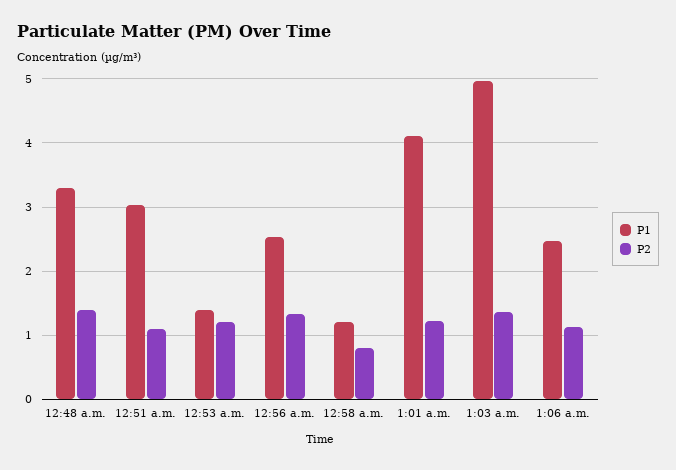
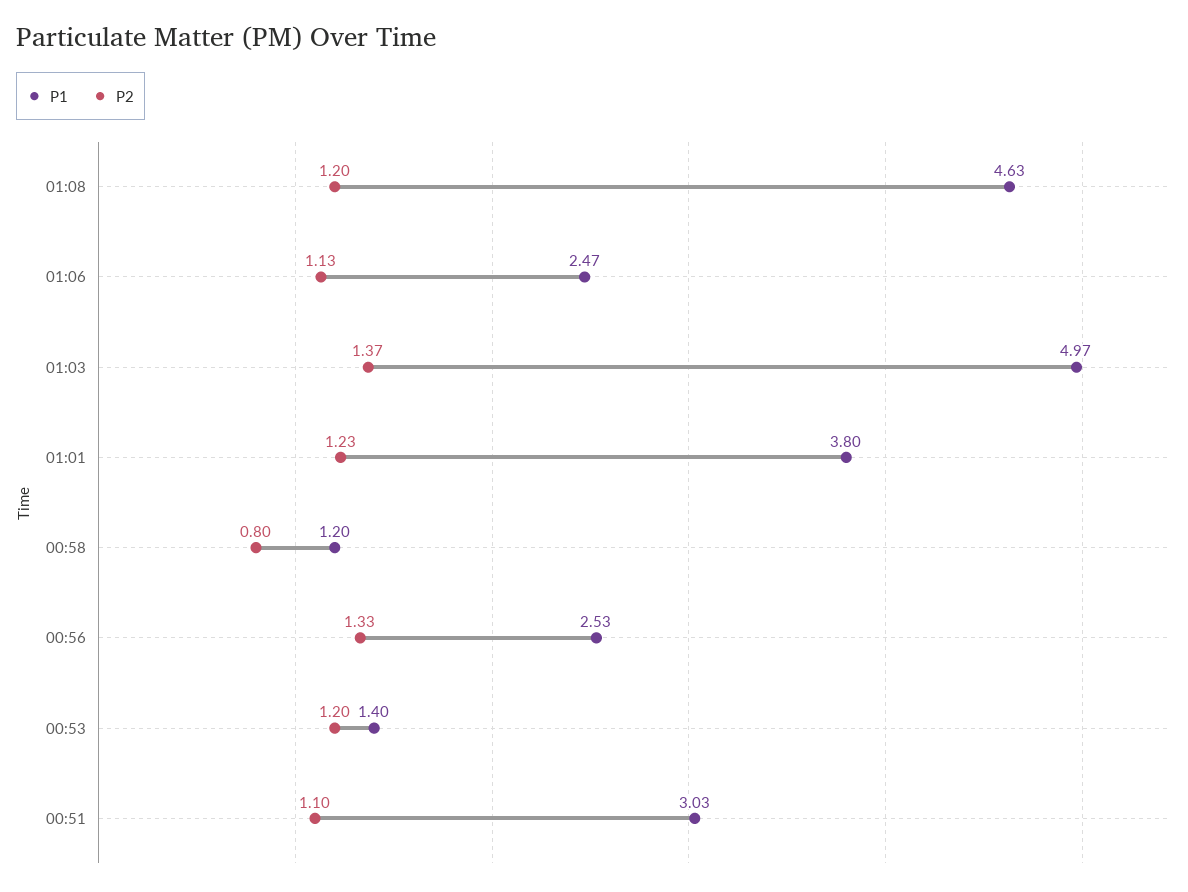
P1, 12:48 a.m.: 3.3 -> none
P2, 12:48 a.m.: 1.4 -> none
P1, 1:01 a.m.: 4.1 -> 3.8
P1, 01:08: none -> 4.63
P2, 01:08: none -> 1.2

